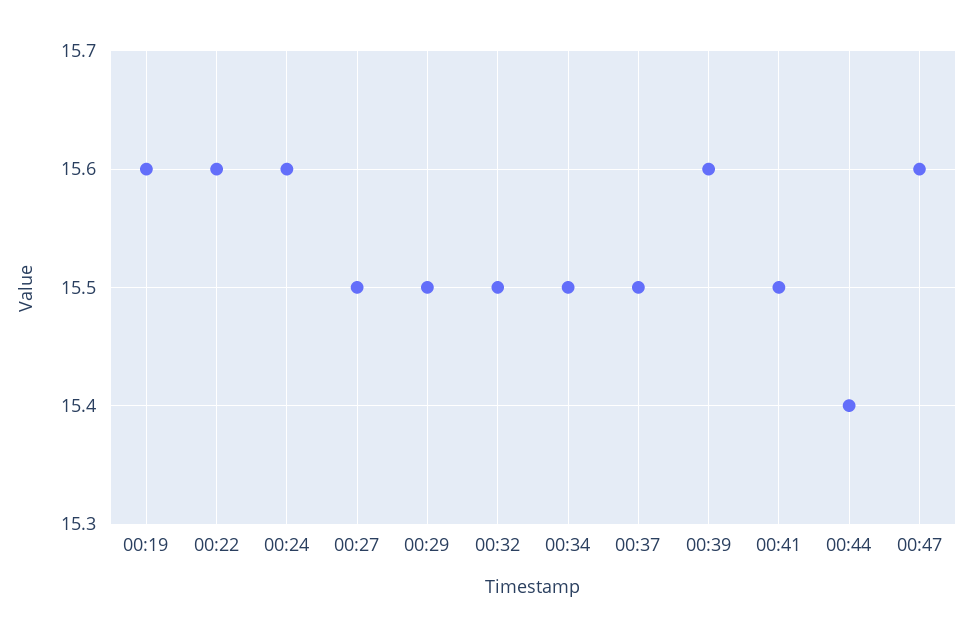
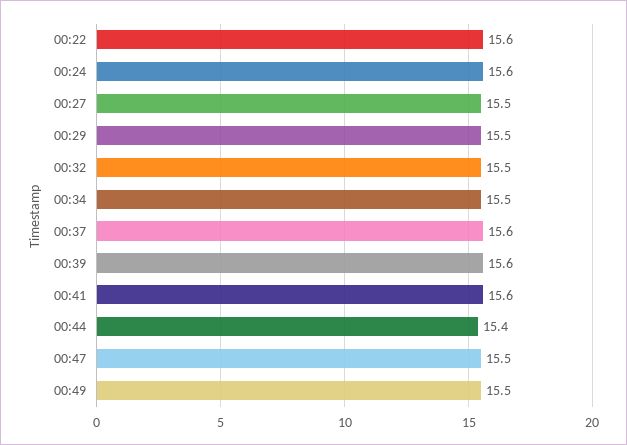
00:19: 15.6 -> none
00:37: 15.5 -> 15.6
00:41: 15.5 -> 15.6
00:47: 15.6 -> 15.5
00:49: none -> 15.5

